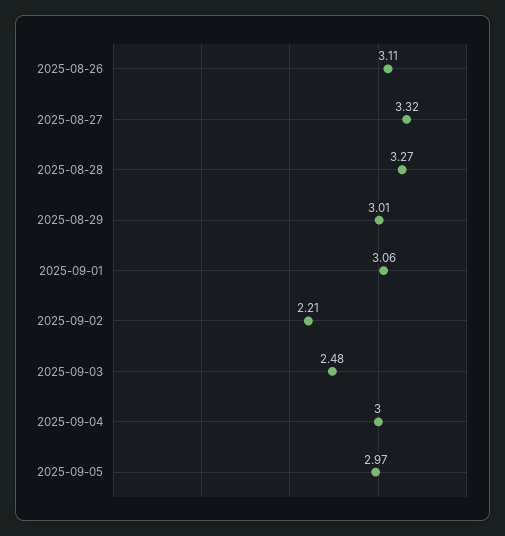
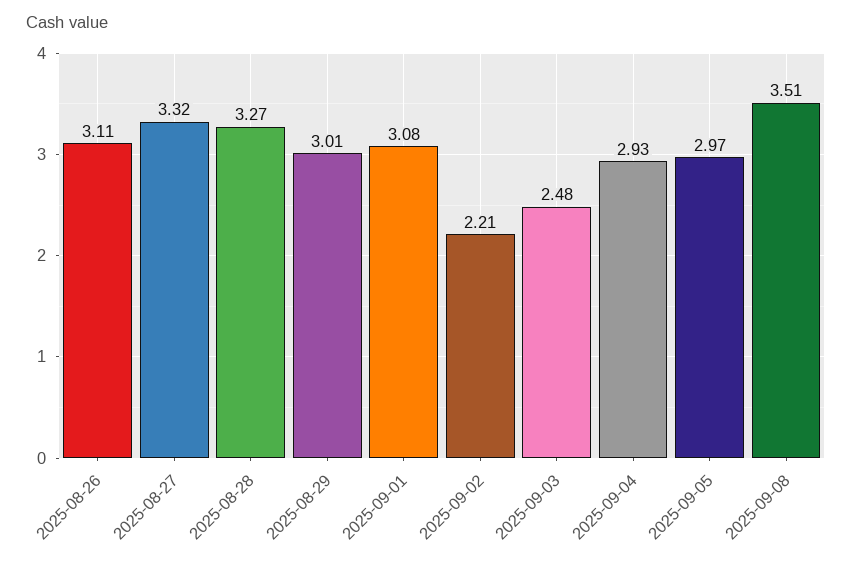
2025-09-01: 3.06 -> 3.08
2025-09-04: 3 -> 2.93
2025-09-08: none -> 3.51

